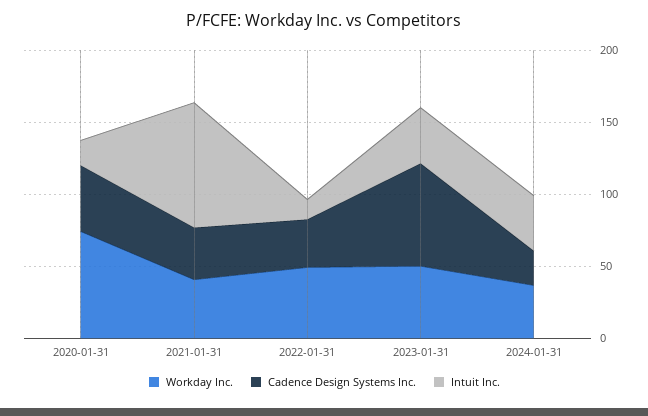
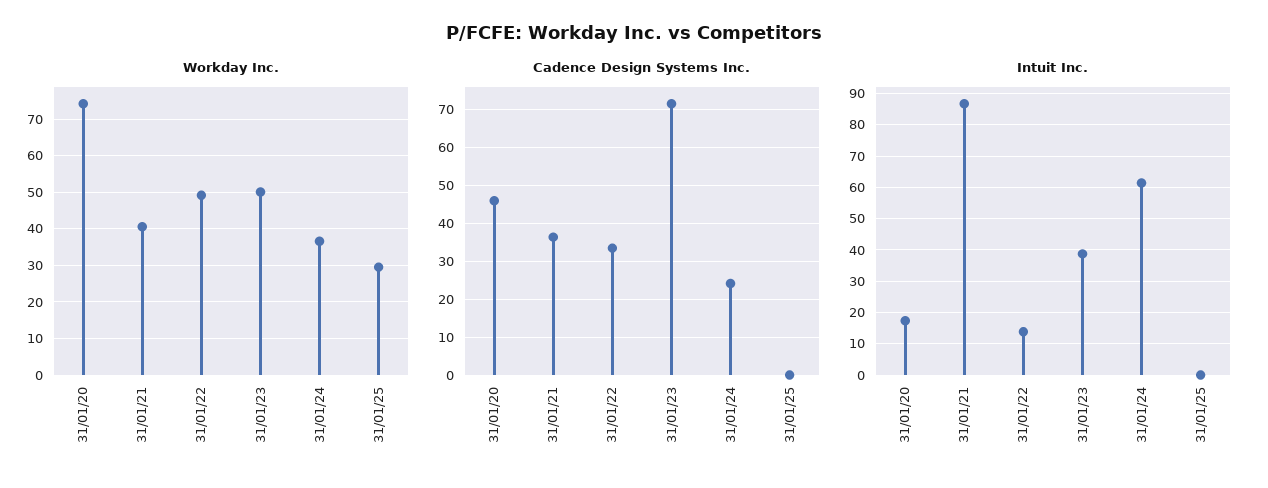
Intuit Inc., 2024-01-31: 40 -> 62
Workday Inc., 31/01/25: none -> 30
Cadence Design Systems Inc., 31/01/25: none -> 0
Intuit Inc., 31/01/25: none -> 0

